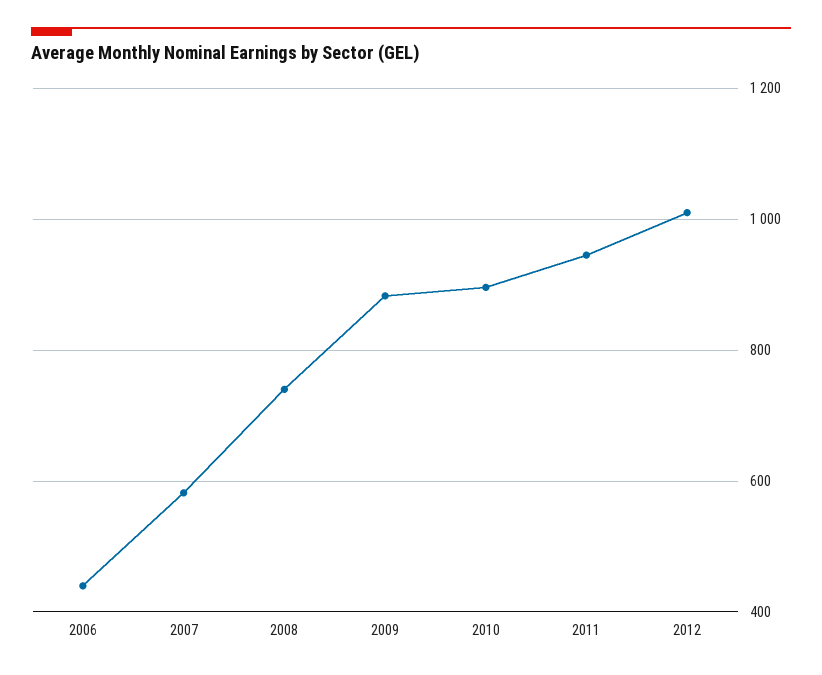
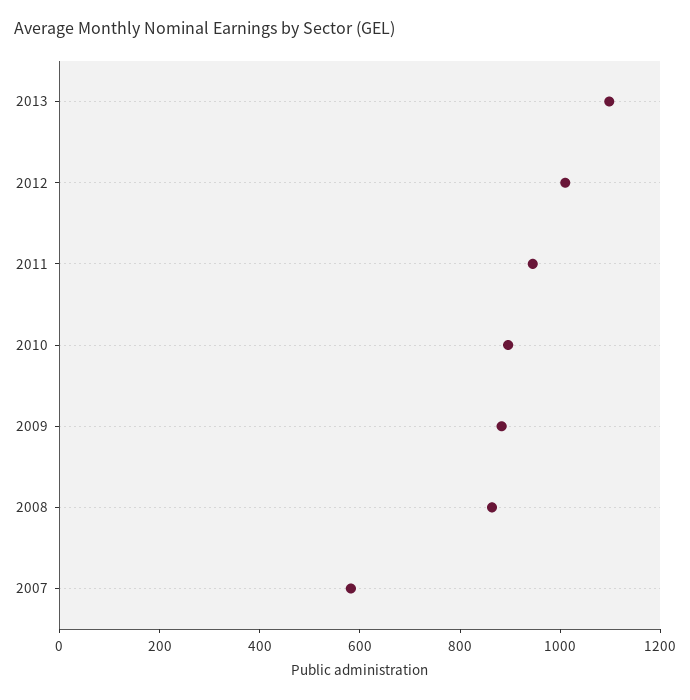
2006: 440 -> none
2008: 740 -> 850
2013: none -> 1100

